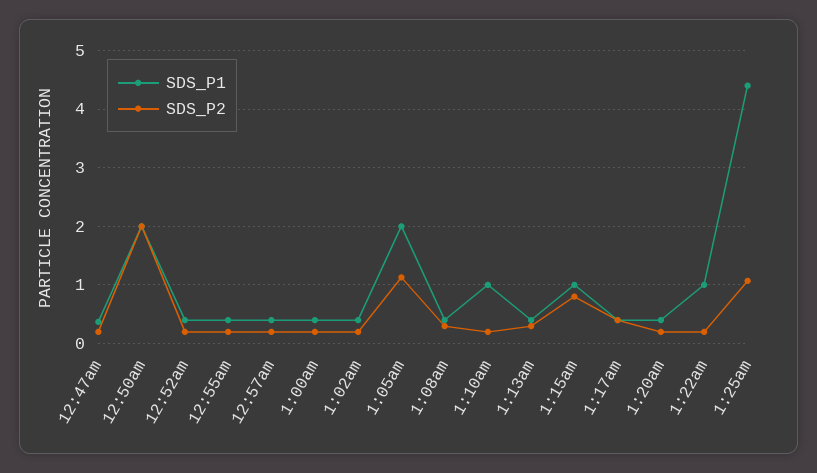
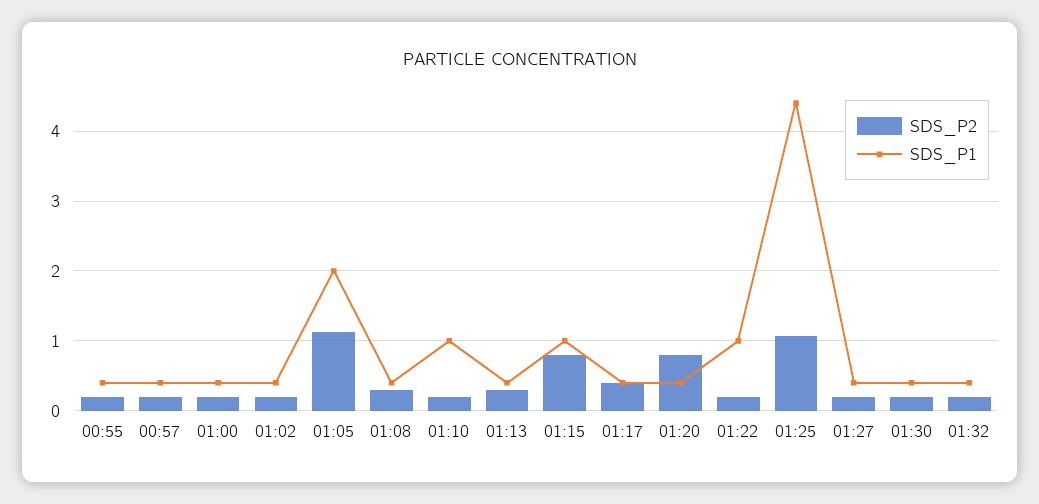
SDS_P1, 12:47am: 0.4 -> none
SDS_P2, 12:47am: 0.2 -> none
SDS_P1, 12:50am: 2 -> none
SDS_P2, 12:50am: 2 -> none
SDS_P1, 12:52am: 0.4 -> none
SDS_P2, 12:52am: 0.2 -> none
SDS_P2, 1:20am: 0.2 -> 0.8
SDS_P2, 01:27: none -> 0.2
SDS_P1, 01:27: none -> 0.4
SDS_P2, 01:30: none -> 0.2
SDS_P1, 01:30: none -> 0.4
SDS_P2, 01:32: none -> 0.2
SDS_P1, 01:32: none -> 0.4

